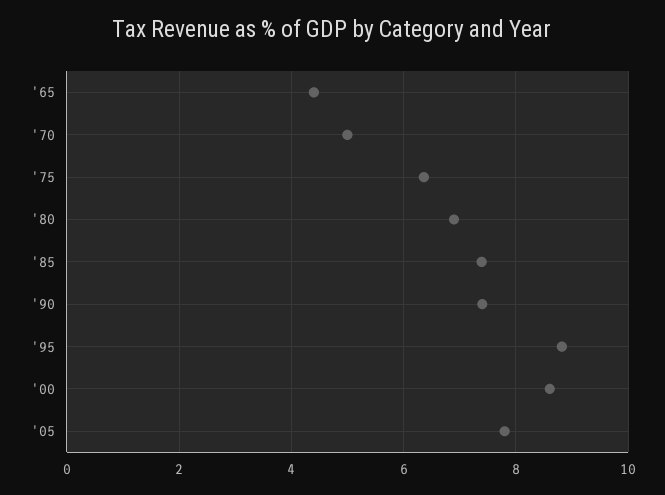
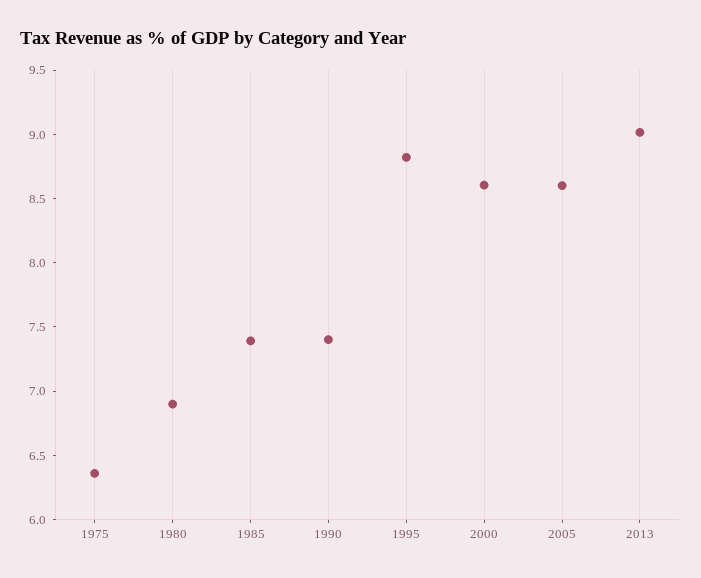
'65: 4.4 -> none
'70: 5 -> none
'05: 7.8 -> 8.6
2013: none -> 9

